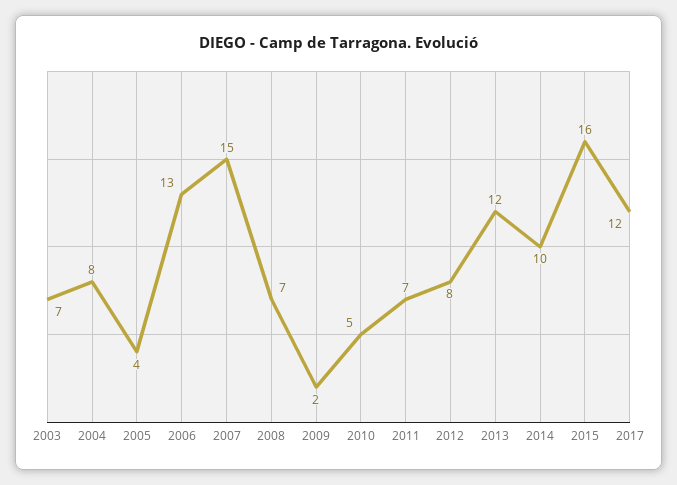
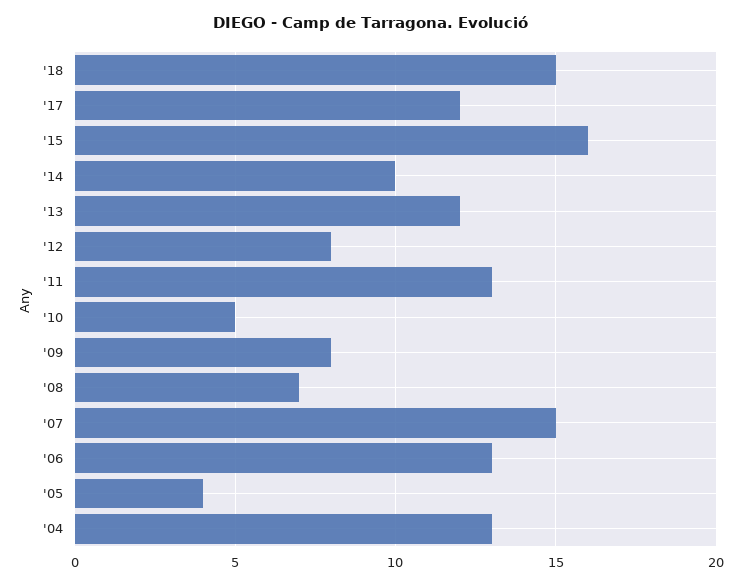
2003: 7 -> none
2004: 8 -> 13
2009: 2 -> 8
2011: 7 -> 13
'18: none -> 15

